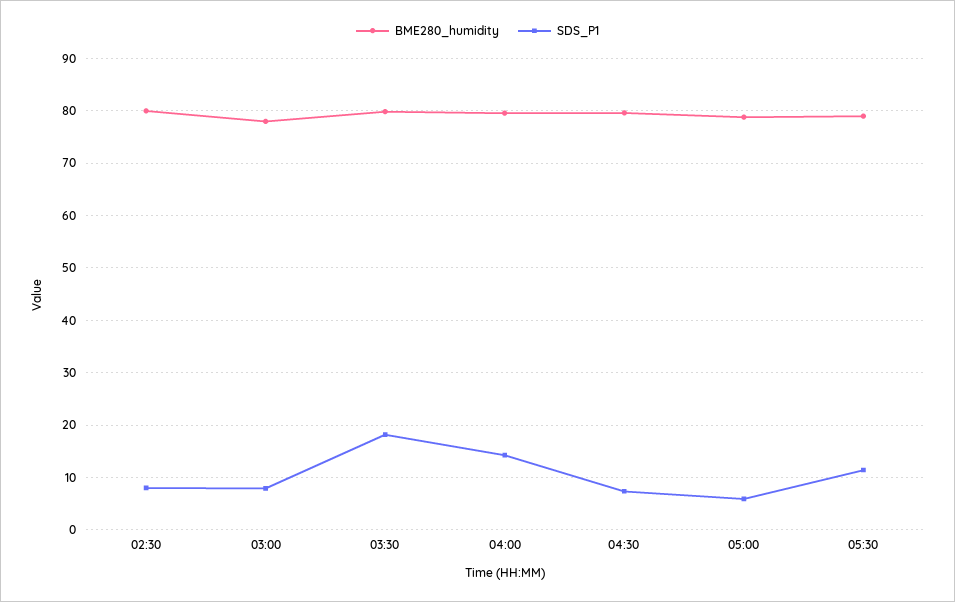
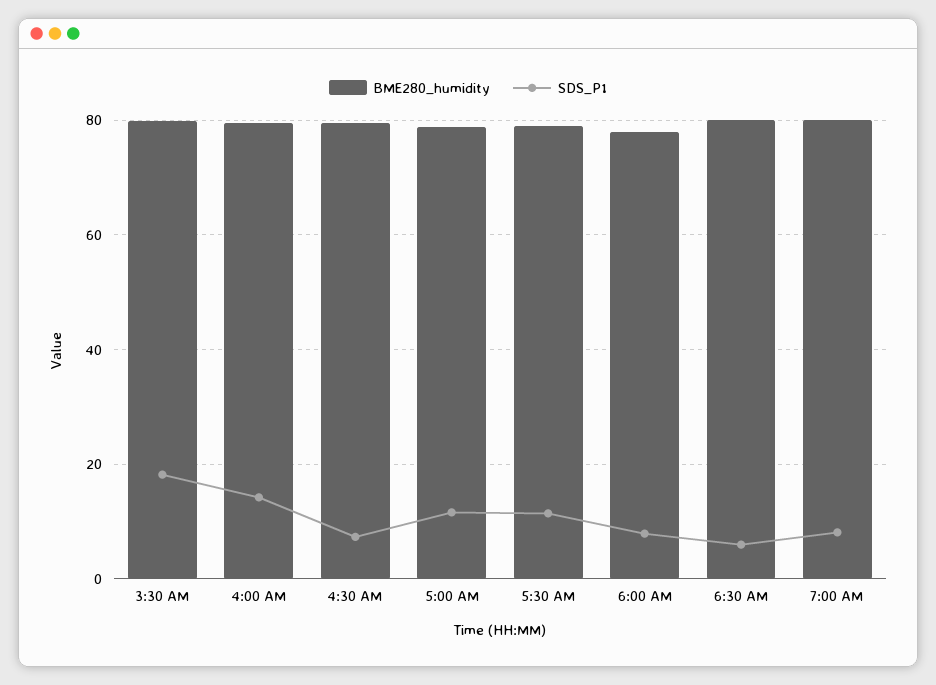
BME280_humidity, 02:30: 80 -> none
SDS_P1, 02:30: 8 -> none
BME280_humidity, 03:00: 78 -> none
SDS_P1, 03:00: 8 -> none
SDS_P1, 05:00: 6 -> 12
BME280_humidity, 6:00 AM: none -> 78
SDS_P1, 6:00 AM: none -> 8
BME280_humidity, 6:30 AM: none -> 80
SDS_P1, 6:30 AM: none -> 6
BME280_humidity, 7:00 AM: none -> 80
SDS_P1, 7:00 AM: none -> 8

